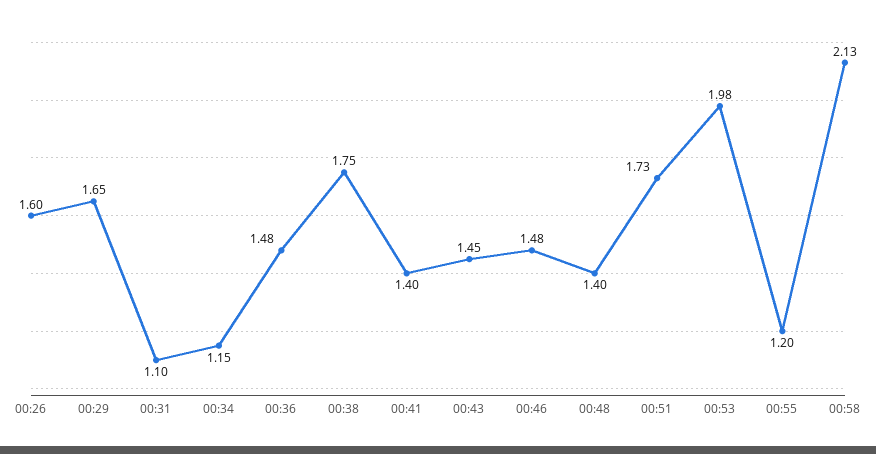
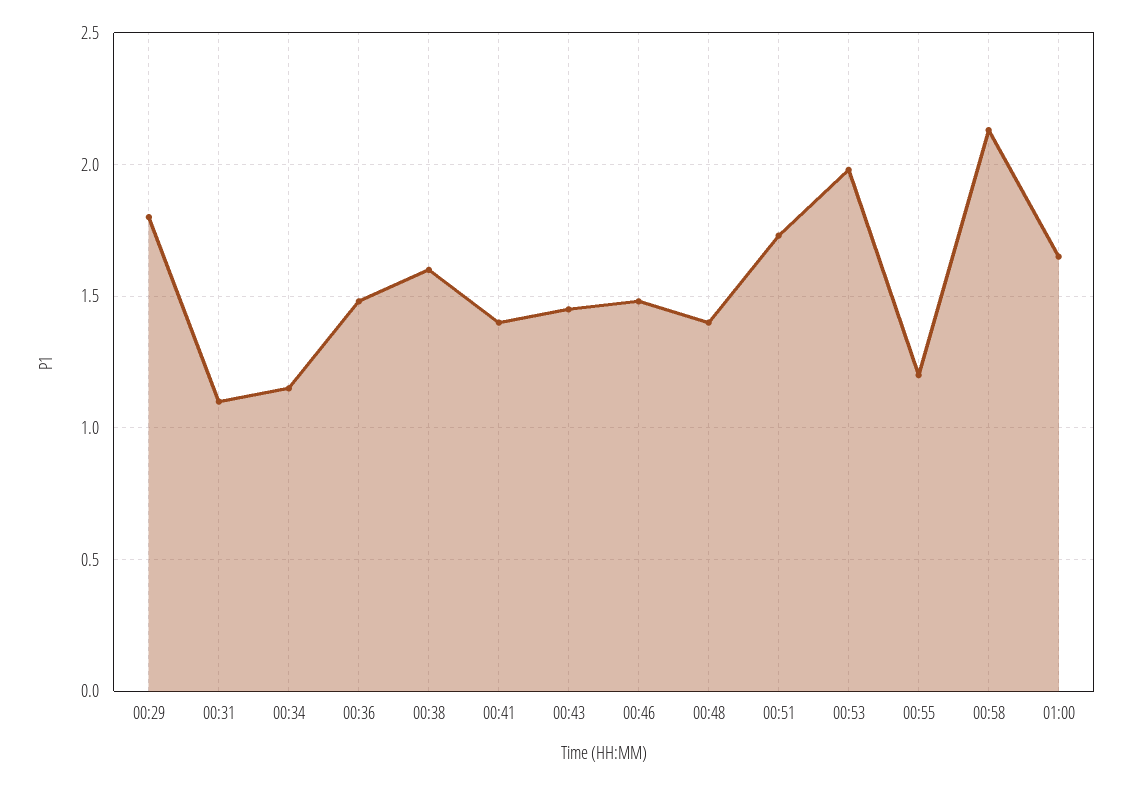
00:26: 1.6 -> none
00:29: 1.65 -> 1.8
00:38: 1.75 -> 1.6
01:00: none -> 1.65

